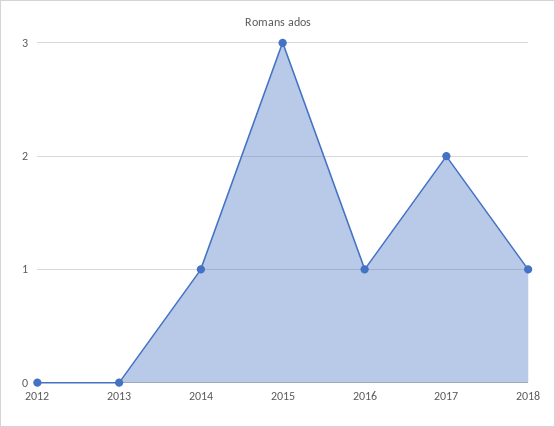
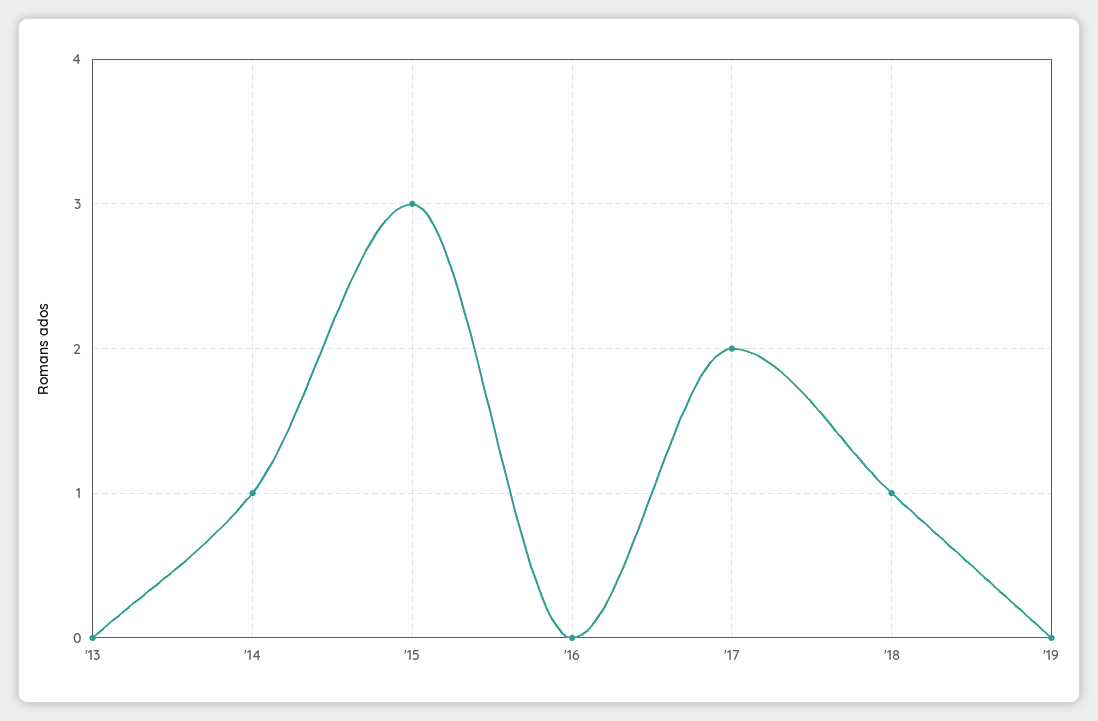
2012: 0 -> none
2016: 1 -> 0
'19: none -> 0

